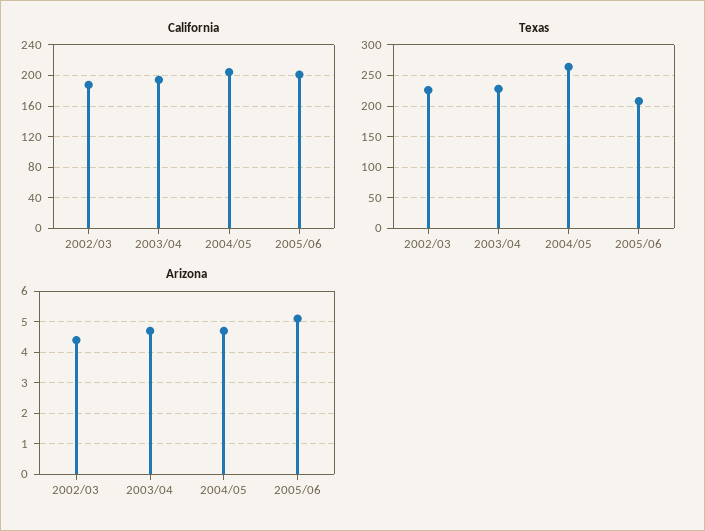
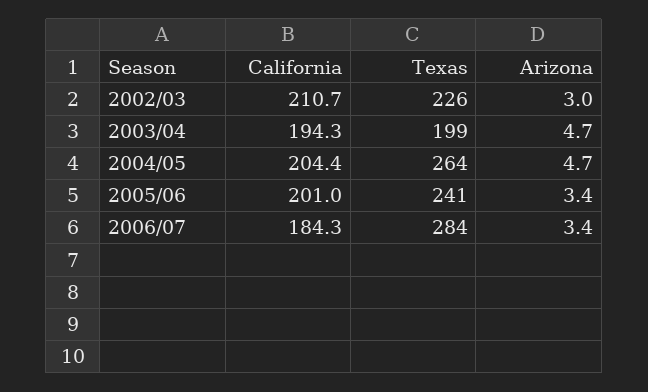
California, 2002/03: 190 -> 210.7
Texas, 2003/04: 230 -> 199
Texas, 2005/06: 210 -> 241
Arizona, 2002/03: 4.5 -> 3
Arizona, 2005/06: 5 -> 3.4
California, 2006/07: none -> 184.3
Texas, 2006/07: none -> 284
Arizona, 2006/07: none -> 3.4

